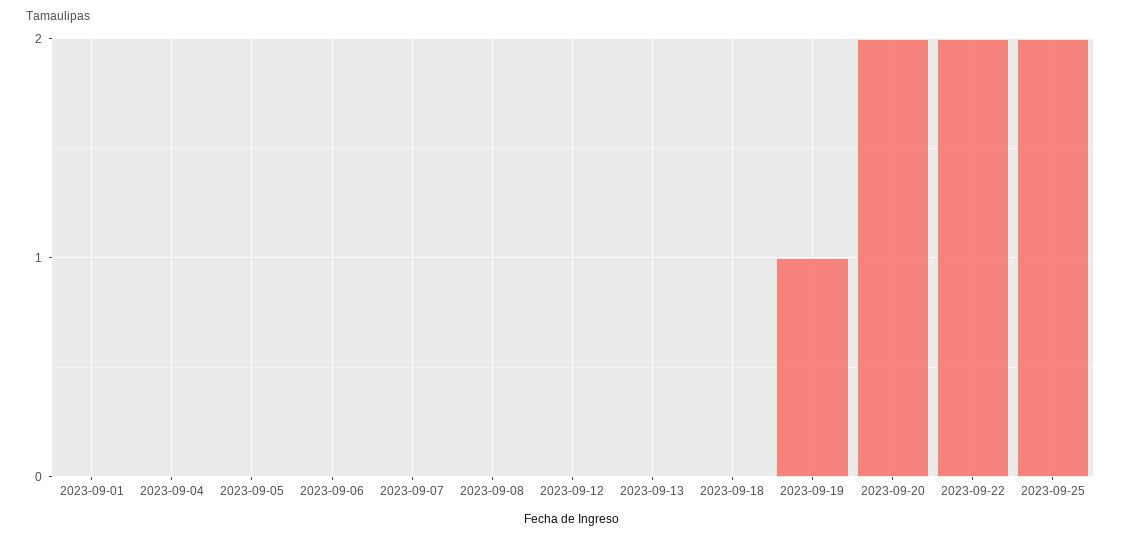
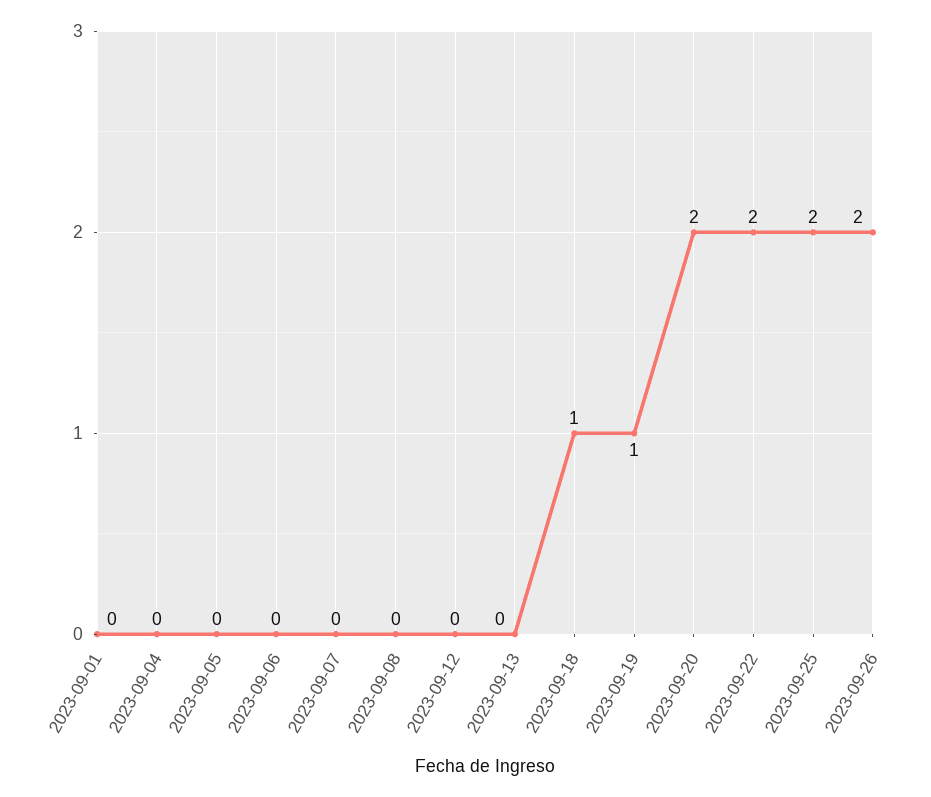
2023-09-18: 0 -> 1
2023-09-26: none -> 2

